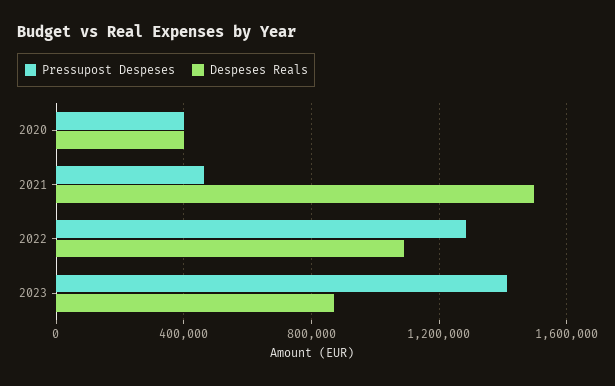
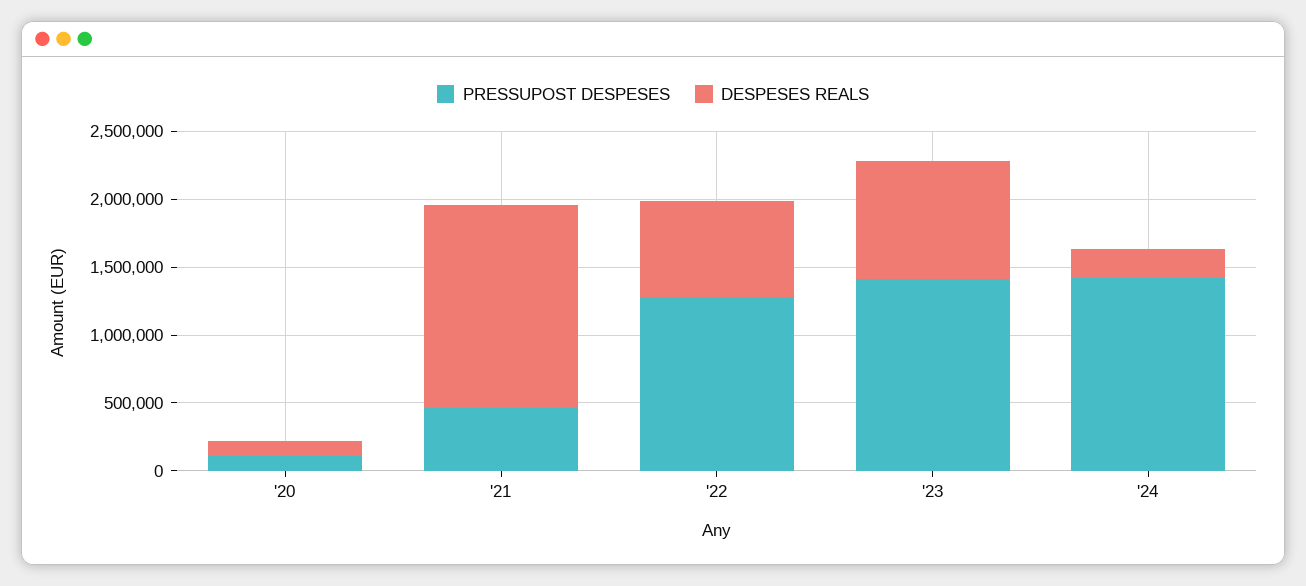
Pressupost Despeses, 2020: 400000 -> 100000
Despeses Reals, 2020: 400000 -> 100000
Despeses Reals, 2022: 1100000 -> 700000
Pressupost Despeses, '24: none -> 1400000
Despeses Reals, '24: none -> 200000

